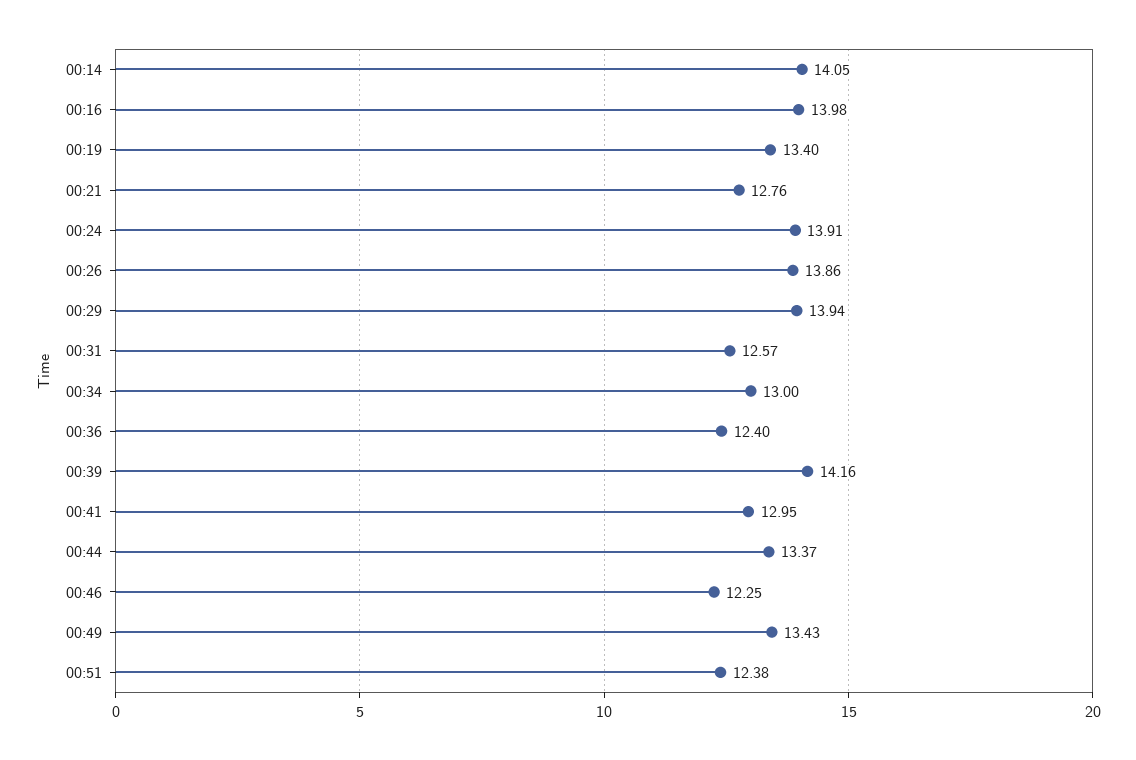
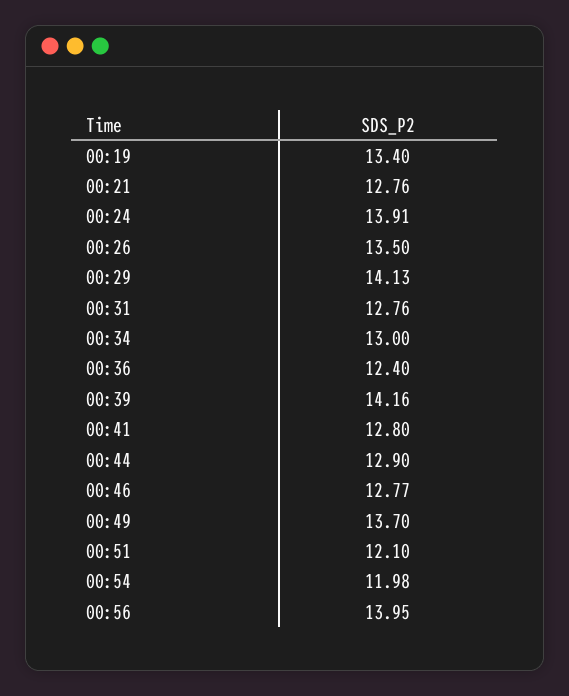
00:14: 14.05 -> none
00:16: 13.98 -> none
00:26: 13.86 -> 13.5
00:29: 13.94 -> 14.13
00:31: 12.57 -> 12.76
00:41: 12.95 -> 12.8
00:44: 13.37 -> 12.9
00:46: 12.25 -> 12.77
00:49: 13.43 -> 13.7
00:51: 12.38 -> 12.1
00:54: none -> 11.98
00:56: none -> 13.95

